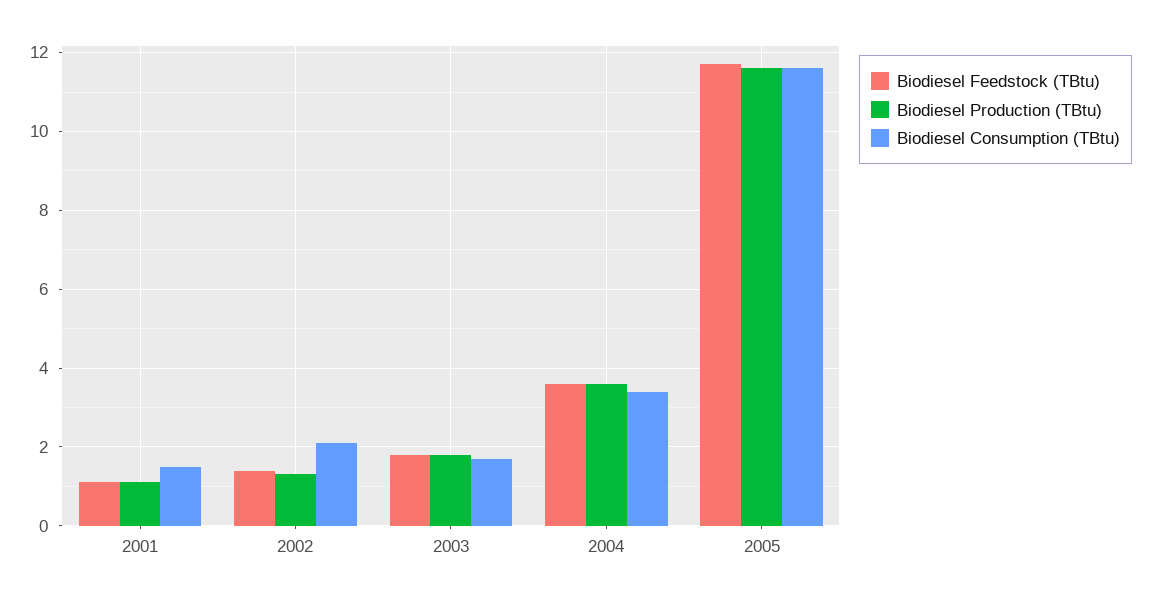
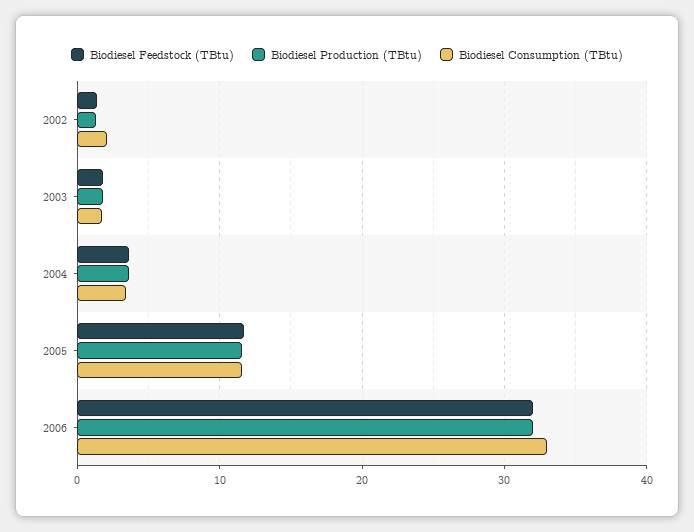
Biodiesel Feedstock (TBtu), 2001: 1 -> none
Biodiesel Production (TBtu), 2001: 1 -> none
Biodiesel Consumption (TBtu), 2001: 1.5 -> none
Biodiesel Feedstock (TBtu), 2006: none -> 32
Biodiesel Production (TBtu), 2006: none -> 32
Biodiesel Consumption (TBtu), 2006: none -> 33

